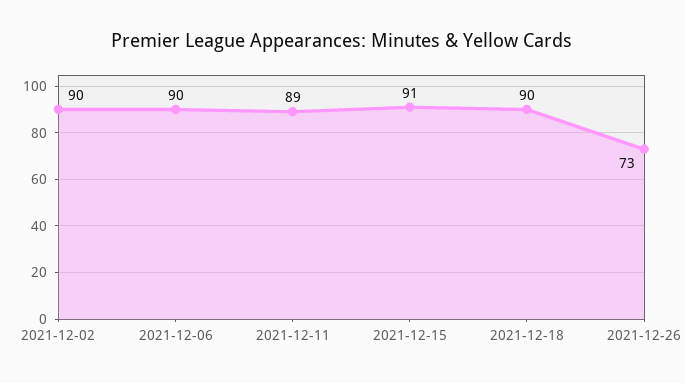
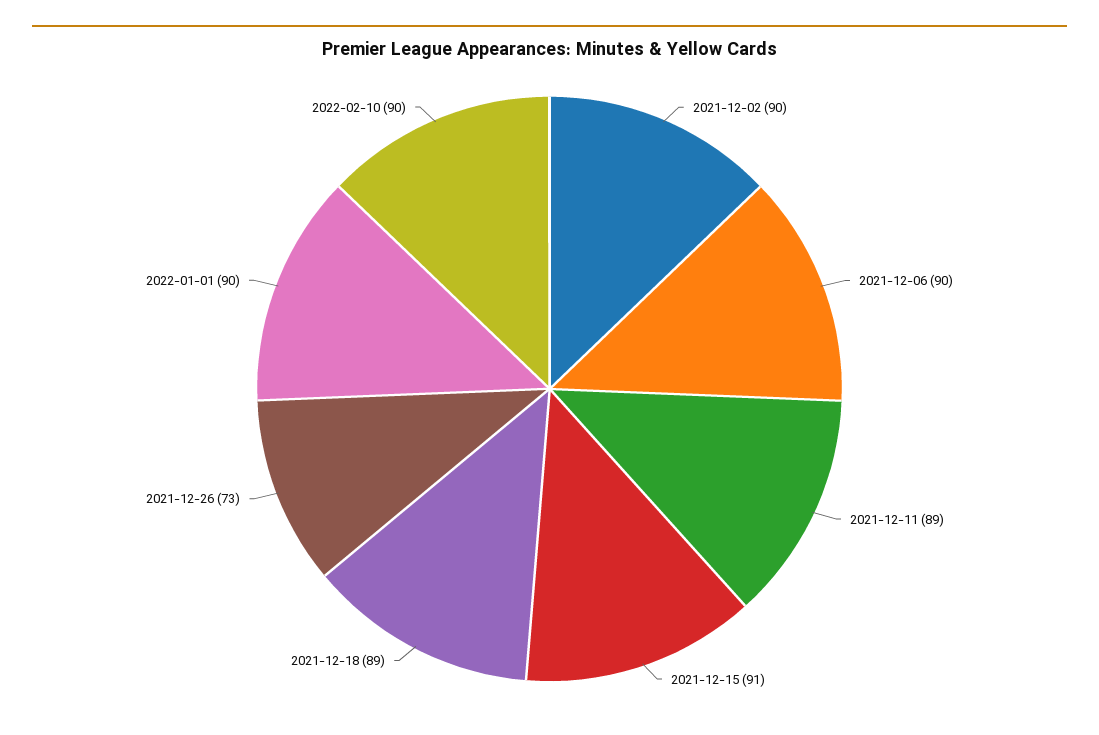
2021-12-18: 90 -> 89
2022-01-01: none -> 90
2022-02-10: none -> 90

